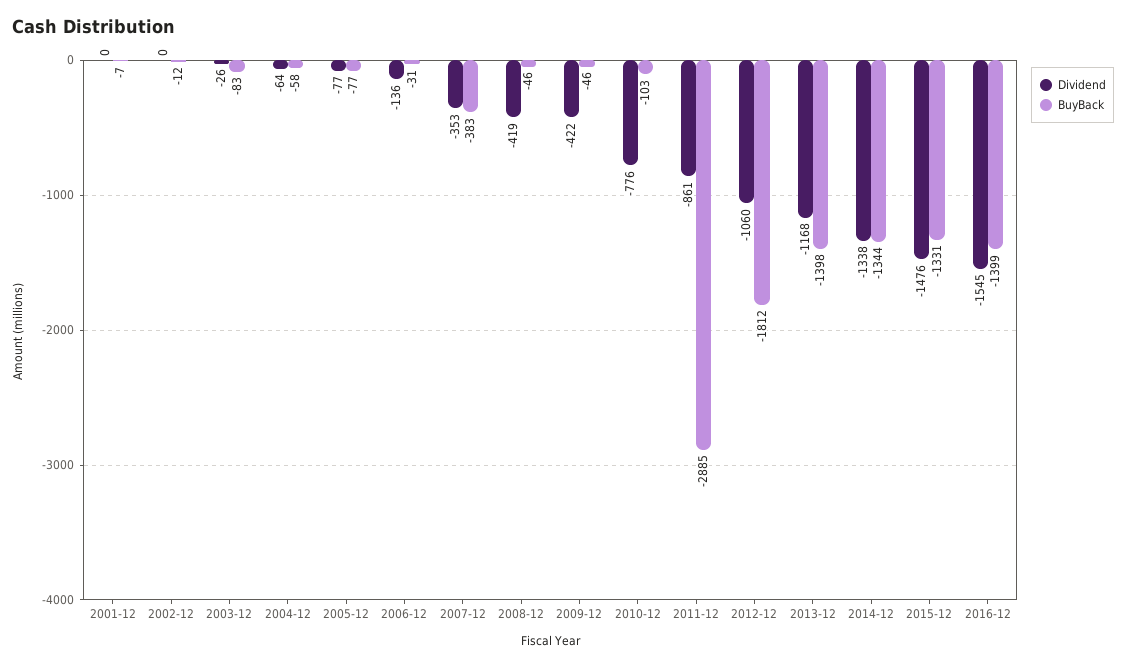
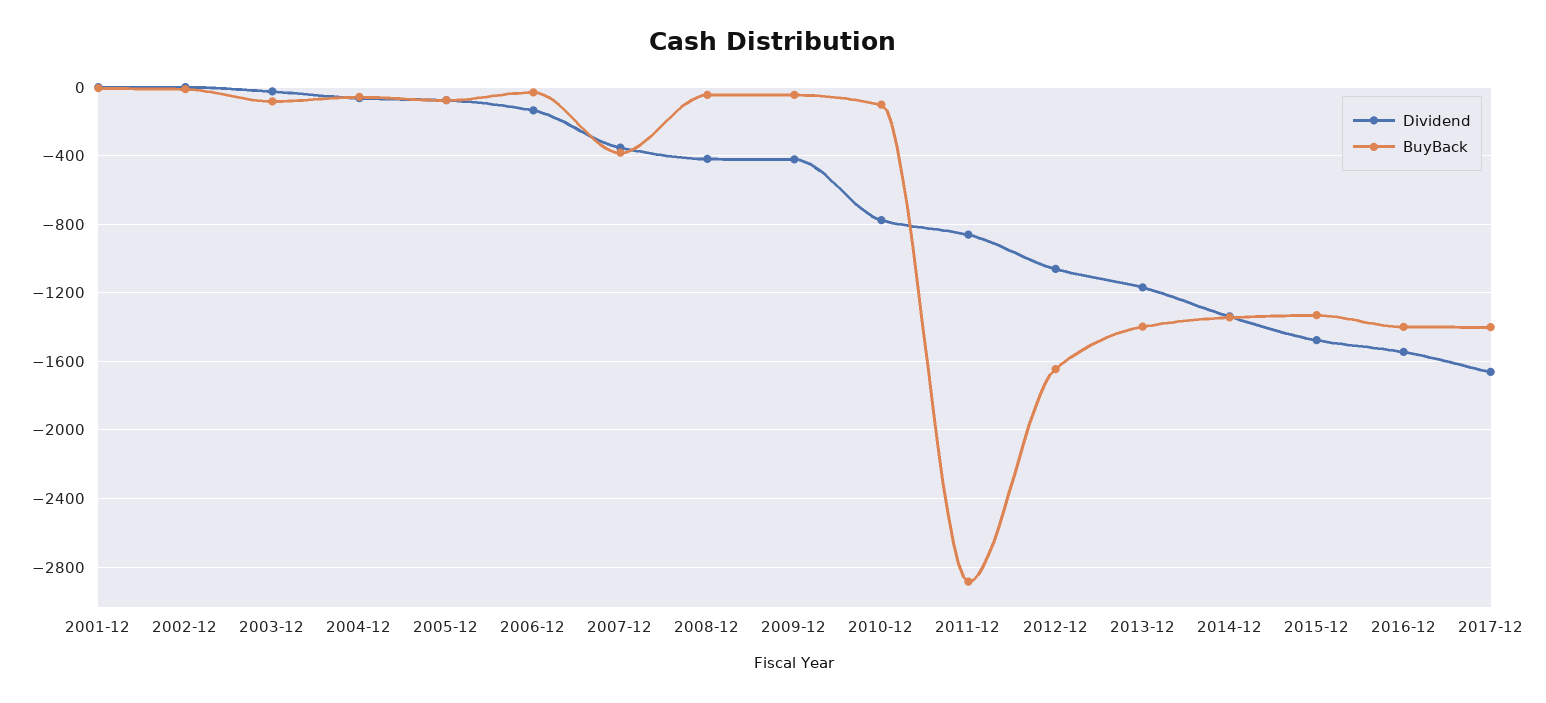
BuyBack, 2012-12: -1812 -> -1650
Dividend, 2017-12: none -> -1650
BuyBack, 2017-12: none -> -1400

